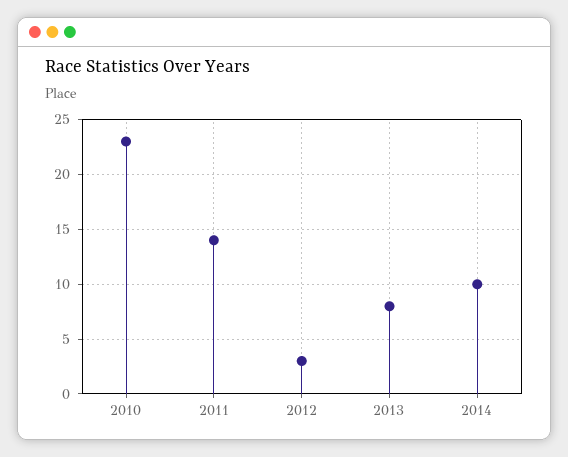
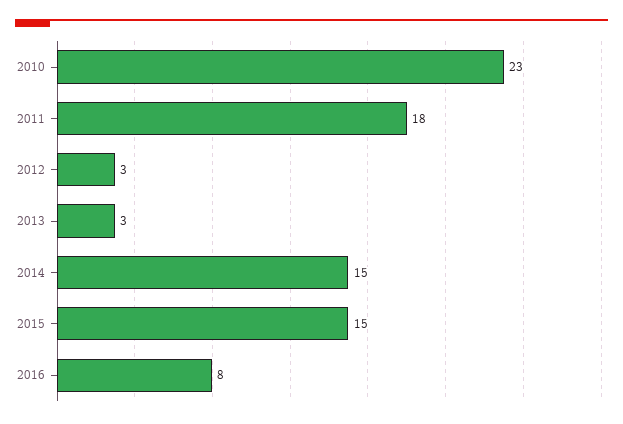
2011: 14 -> 18
2013: 8 -> 3
2014: 10 -> 15
2015: none -> 15
2016: none -> 8

